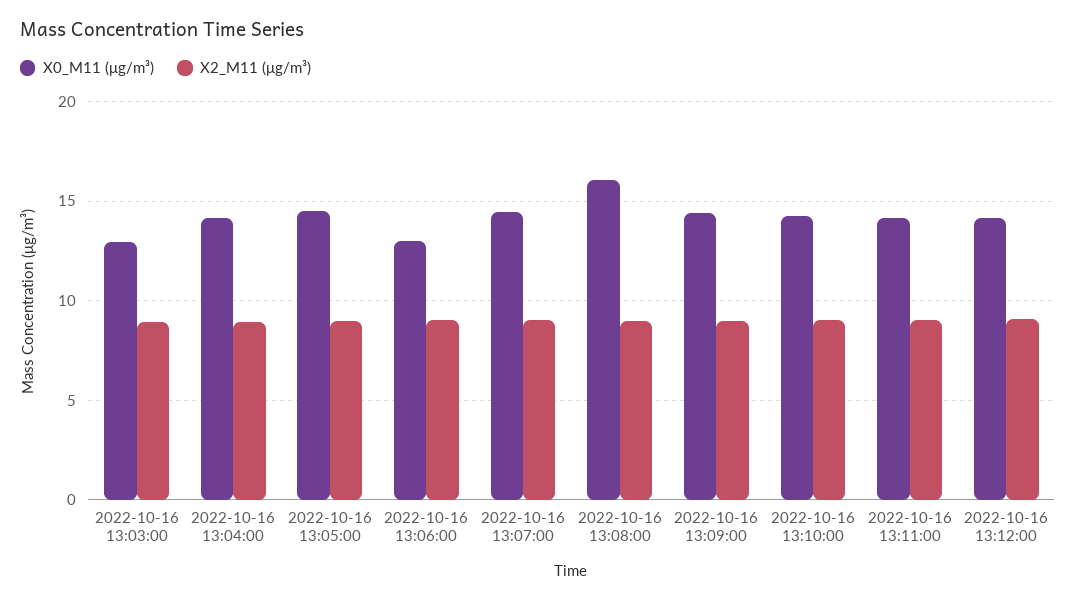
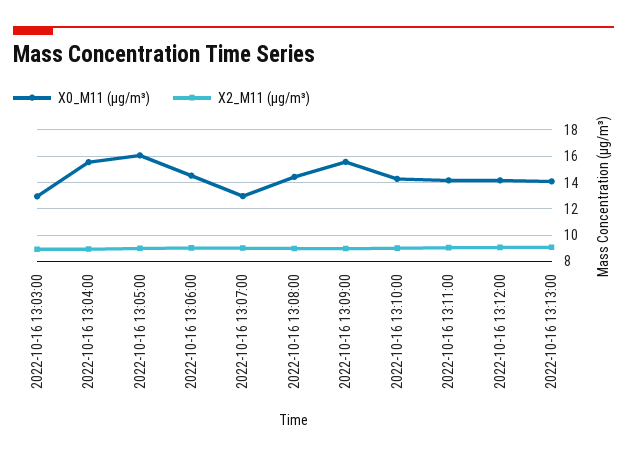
X0_M11 (μg/m³), 2022-10-16 13:04:00: 14 -> 15.5
X0_M11 (μg/m³), 2022-10-16 13:05:00: 14.5 -> 16
X0_M11 (μg/m³), 2022-10-16 13:06:00: 13 -> 14.5
X0_M11 (μg/m³), 2022-10-16 13:07:00: 14.5 -> 13
X0_M11 (μg/m³), 2022-10-16 13:08:00: 16 -> 14.5
X0_M11 (μg/m³), 2022-10-16 13:09:00: 14.5 -> 15.5
X0_M11 (μg/m³), 2022-10-16 13:13:00: none -> 14
X2_M11 (μg/m³), 2022-10-16 13:13:00: none -> 9

